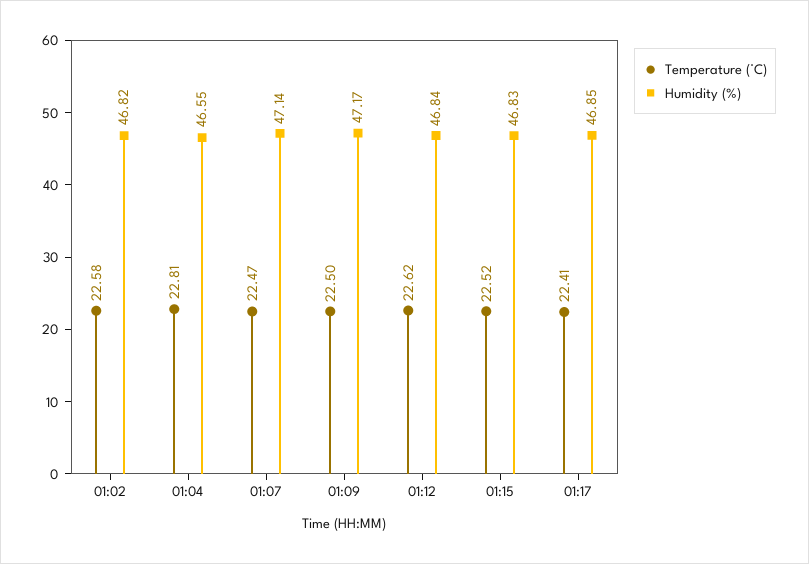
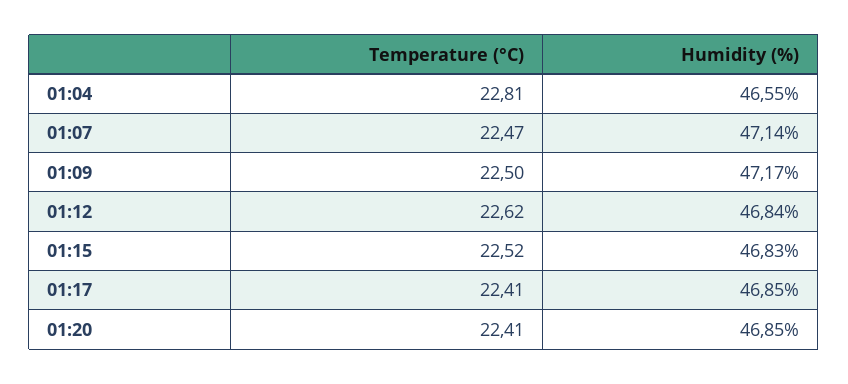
Temperature (°C), 01:02: 22.58 -> none
Humidity (%), 01:02: 46.82 -> none
Temperature (°C), 01:20: none -> 22.41
Humidity (%), 01:20: none -> 46.85

